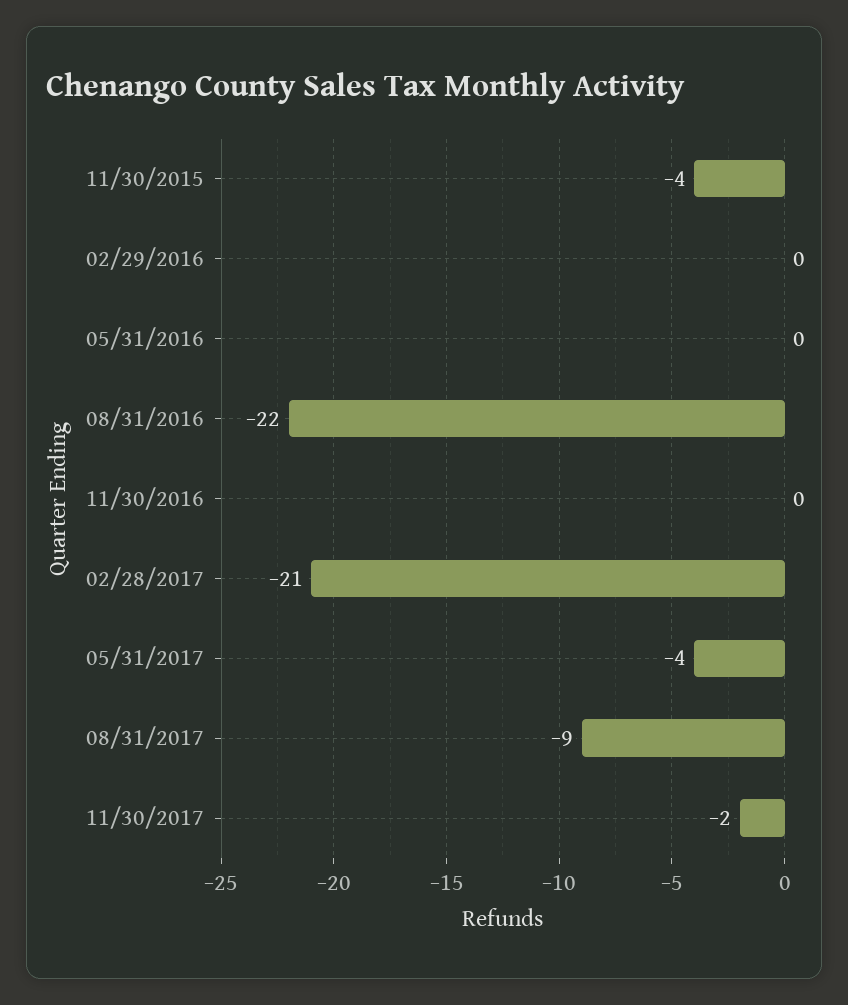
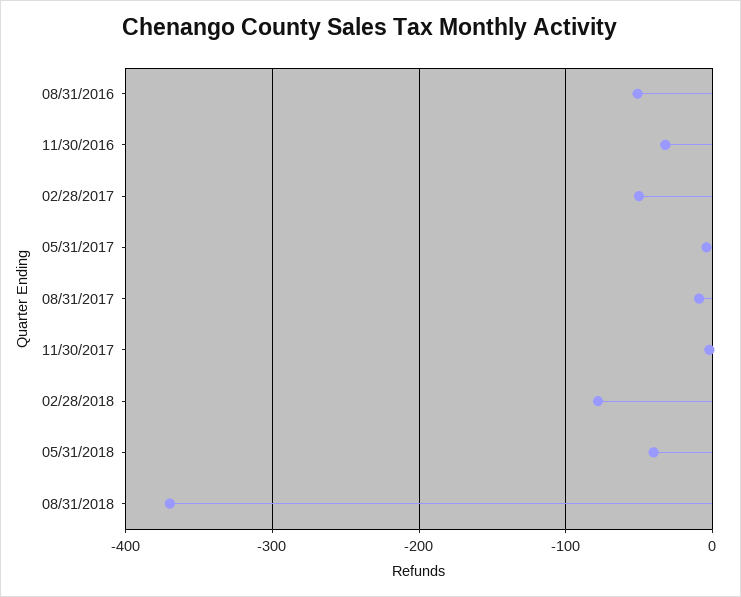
11/30/2015: -4 -> none
02/29/2016: 0 -> none
05/31/2016: 0 -> none
08/31/2016: -22 -> -50
11/30/2016: 0 -> -30
02/28/2017: -21 -> -50
02/28/2018: none -> -80
05/31/2018: none -> -40
08/31/2018: none -> -370

